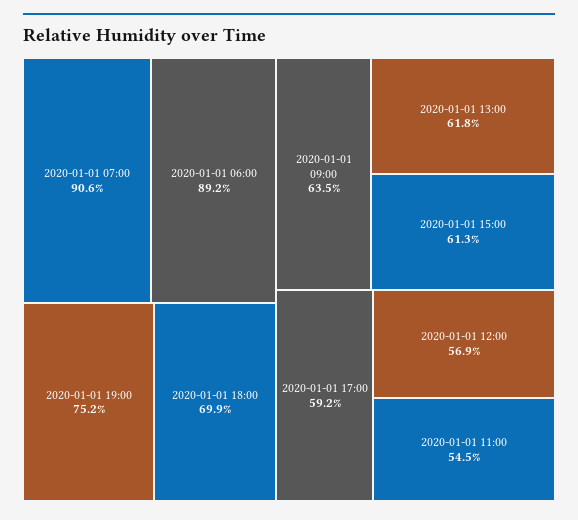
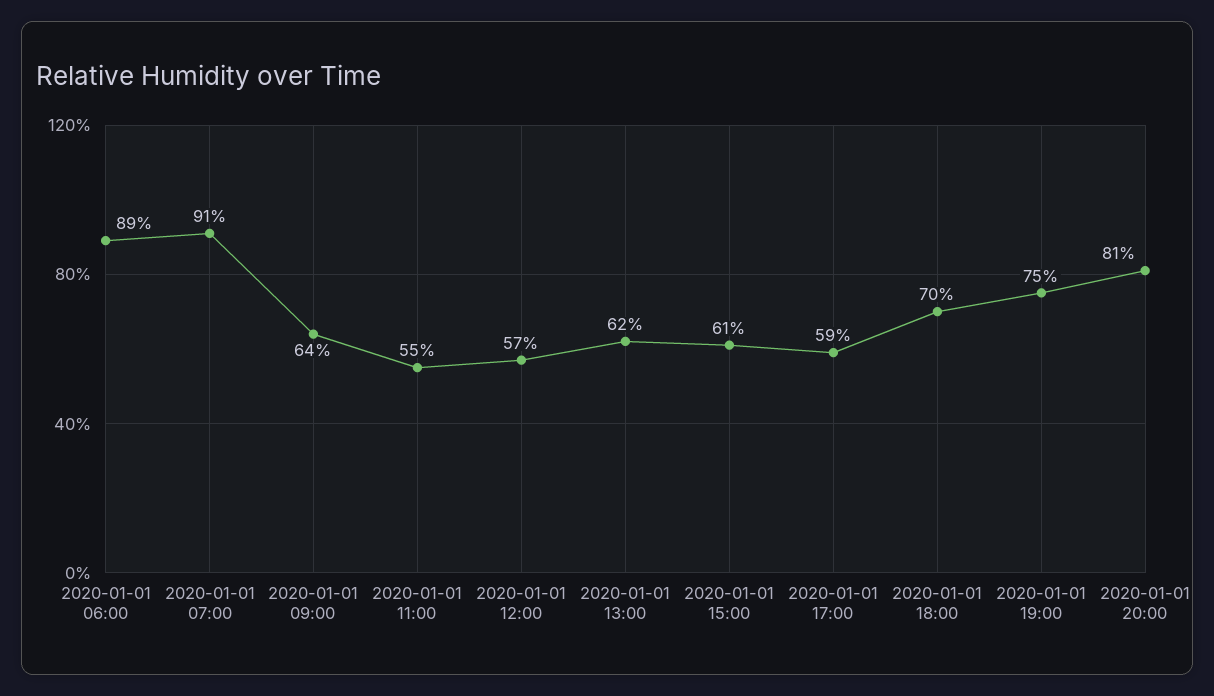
2020-01-01 20:00: none -> 81

